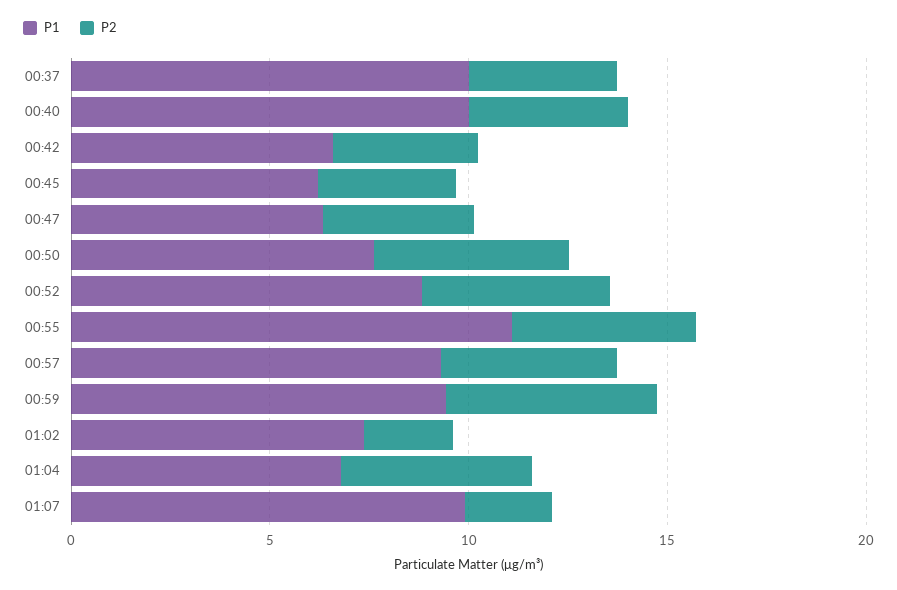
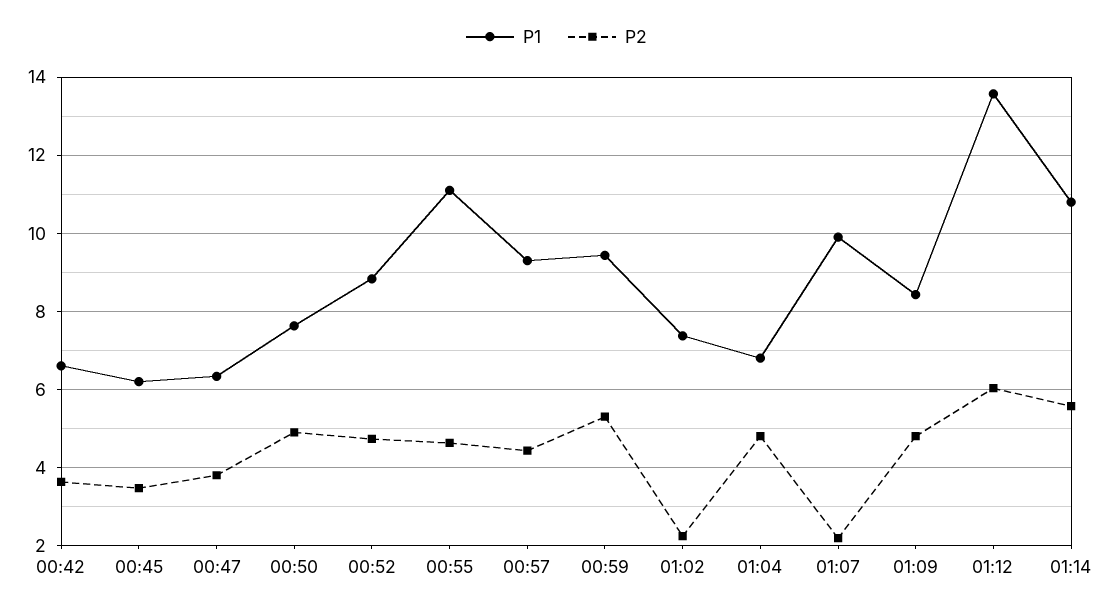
P1, 00:37: 10 -> none
P2, 00:37: 4 -> none
P1, 00:40: 10 -> none
P2, 00:40: 4 -> none
P1, 01:09: none -> 8.4
P2, 01:09: none -> 4.8
P1, 01:12: none -> 13.6
P2, 01:12: none -> 6
P1, 01:14: none -> 10.8
P2, 01:14: none -> 5.6

